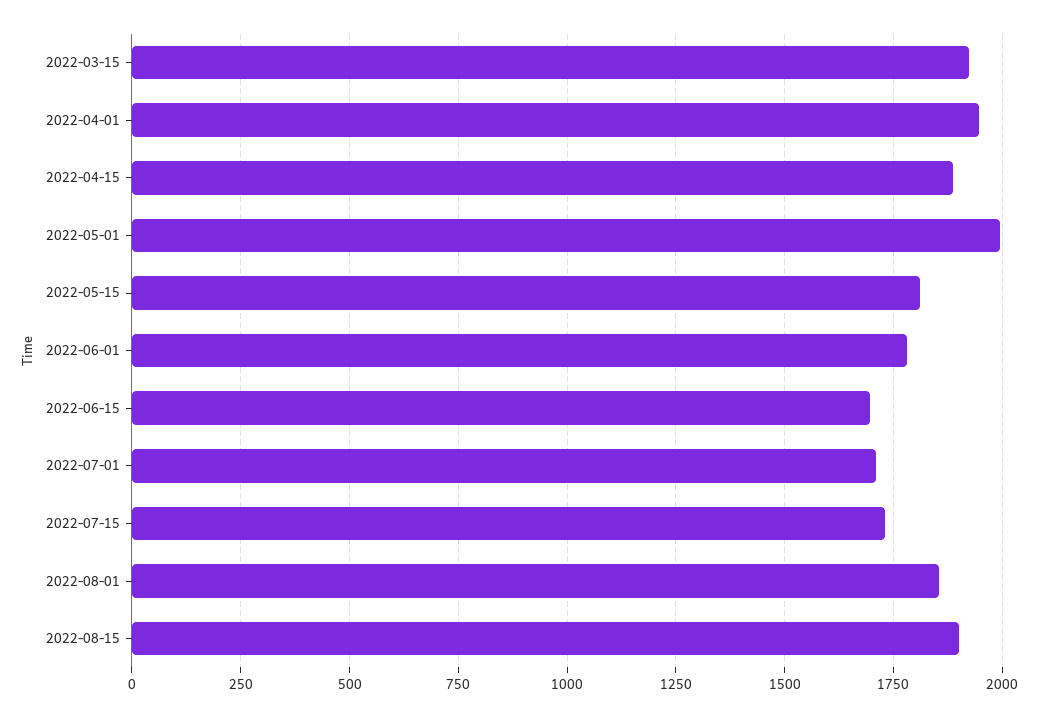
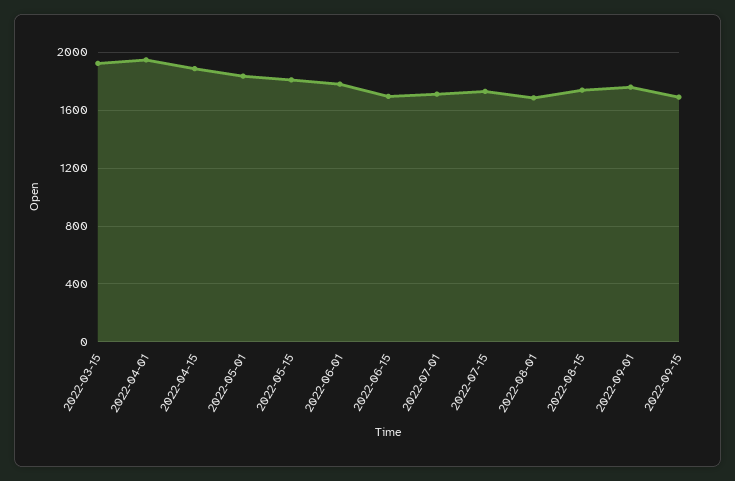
2022-05-01: 2000 -> 1850
2022-08-01: 1850 -> 1700
2022-08-15: 1900 -> 1750
2022-09-01: none -> 1750
2022-09-15: none -> 1700

